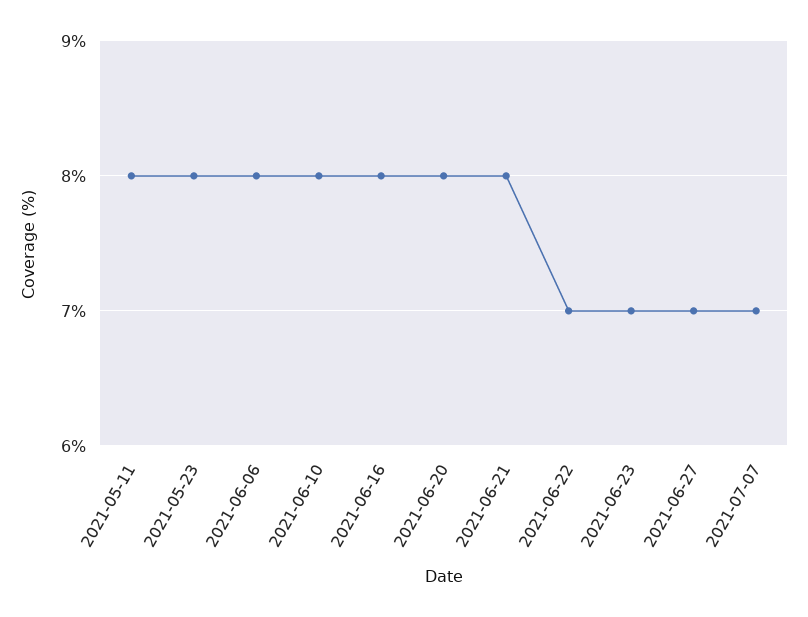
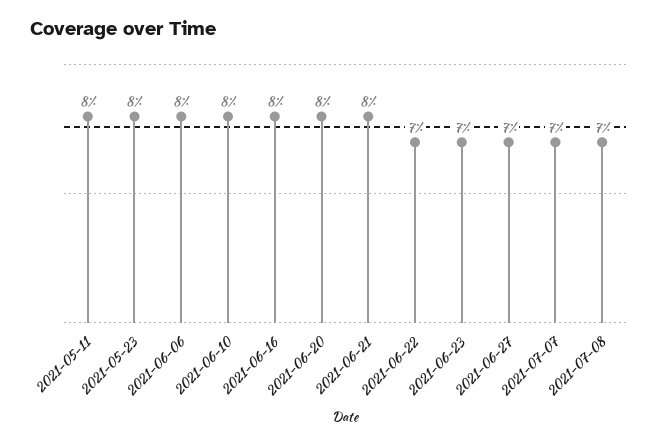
2021-07-08: none -> 7

